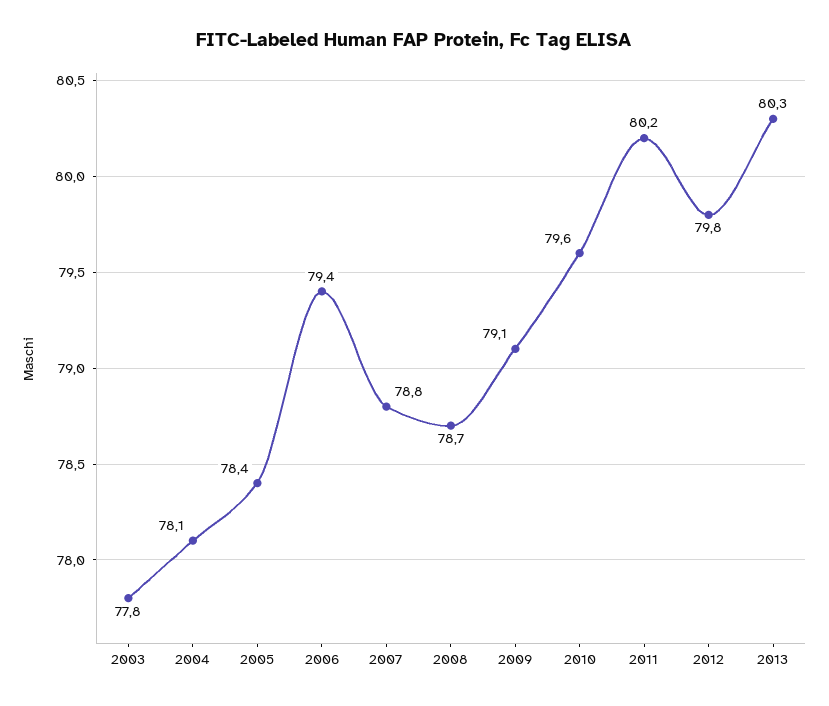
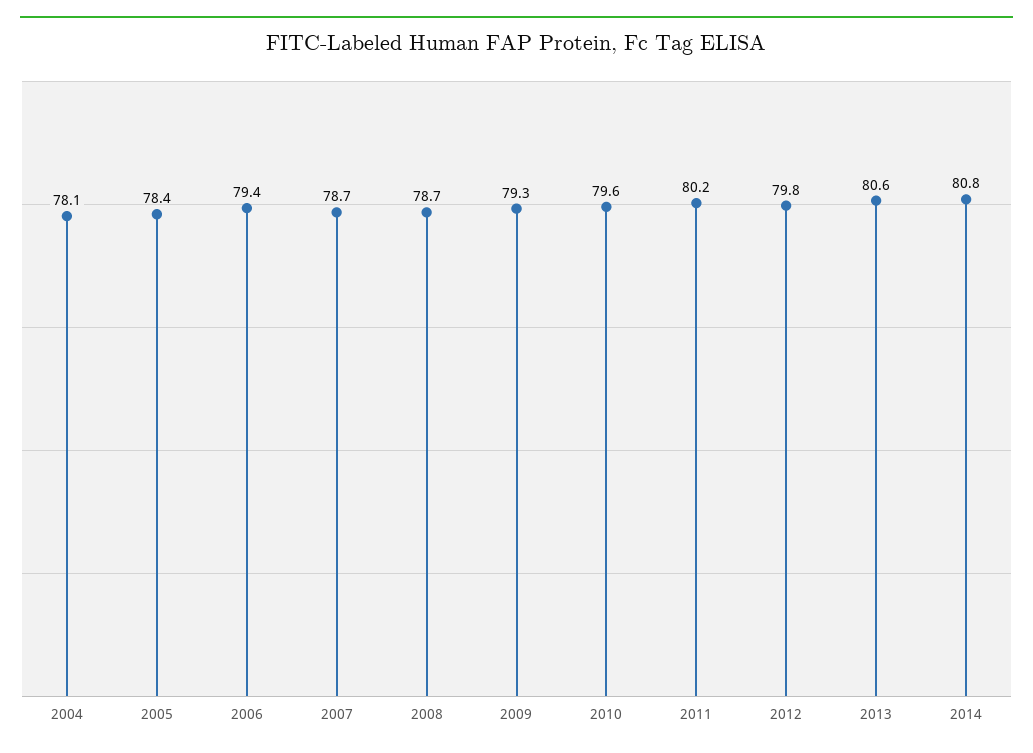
2003: 77.8 -> none
2007: 78.8 -> 78.7
2009: 79.1 -> 79.3
2013: 80.3 -> 80.6
2014: none -> 80.8

